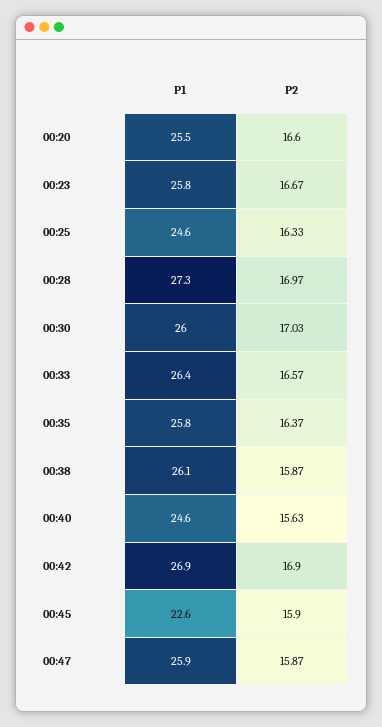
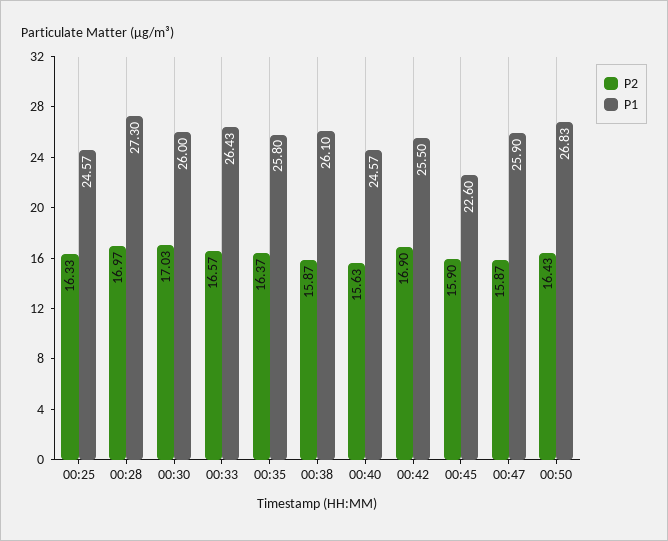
P1, 00:20: 25.5 -> none
P2, 00:20: 16.6 -> none
P1, 00:23: 25.8 -> none
P2, 00:23: 16.67 -> none
P1, 00:42: 26.9 -> 25.5
P2, 00:50: none -> 16.43
P1, 00:50: none -> 26.83

